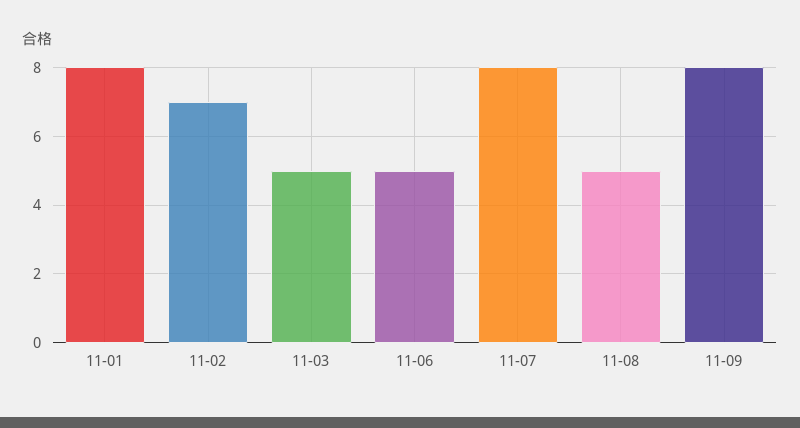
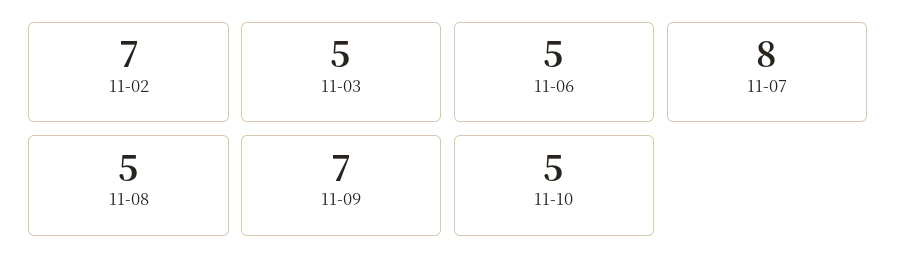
11-01: 8 -> none
11-09: 8 -> 7
11-10: none -> 5

